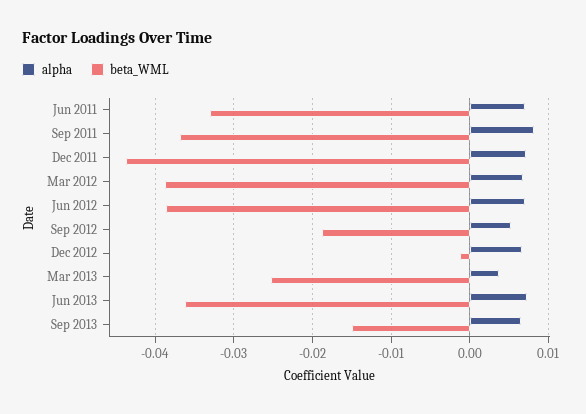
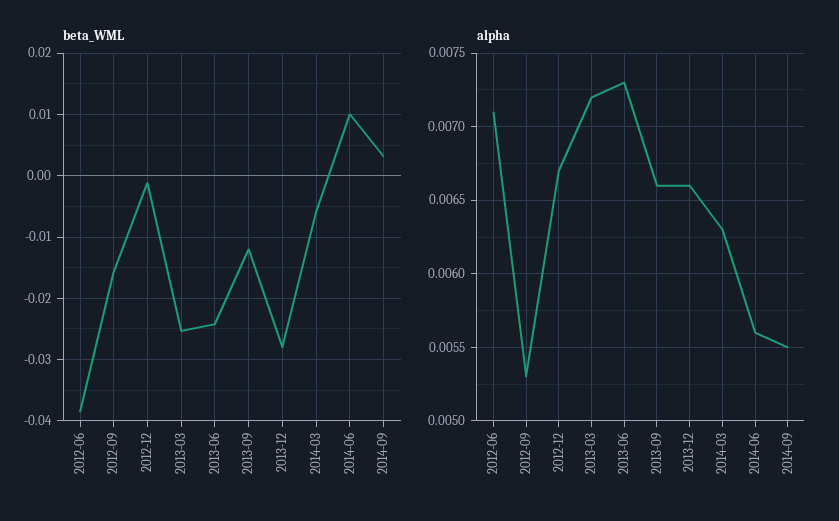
alpha, Jun 2011: 0.007 -> none
beta_WML, Jun 2011: -0.033 -> none
alpha, Sep 2011: 0.008 -> none
beta_WML, Sep 2011: -0.037 -> none
alpha, Dec 2011: 0.007 -> none
beta_WML, Dec 2011: -0.044 -> none
alpha, Mar 2012: 0.007 -> none
beta_WML, Mar 2012: -0.039 -> none
beta_WML, Sep 2012: -0.019 -> -0.016
alpha, Mar 2013: 0.004 -> 0.0072
beta_WML, Jun 2013: -0.036 -> -0.024
beta_WML, Sep 2013: -0.015 -> -0.012
beta_WML, 2013-12: none -> -0.028
beta_WML, 2014-03: none -> -0.006
beta_WML, 2014-06: none -> 0.01
beta_WML, 2014-09: none -> 0.003
alpha, 2013-12: none -> 0.0066
alpha, 2014-03: none -> 0.0063
alpha, 2014-06: none -> 0.0056
alpha, 2014-09: none -> 0.0055

